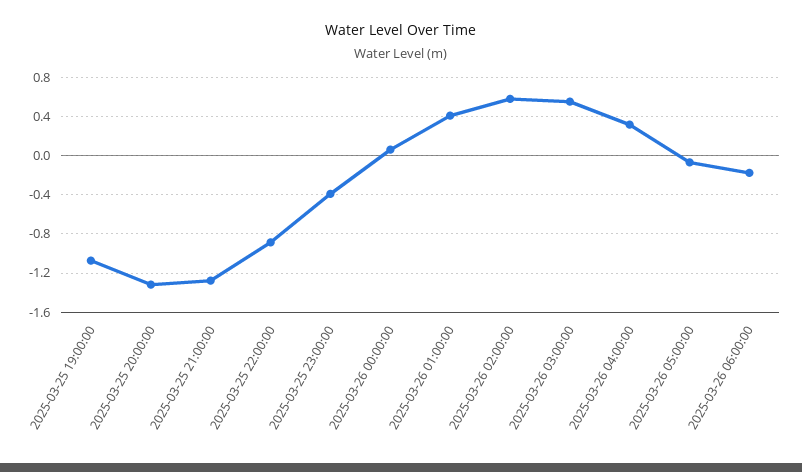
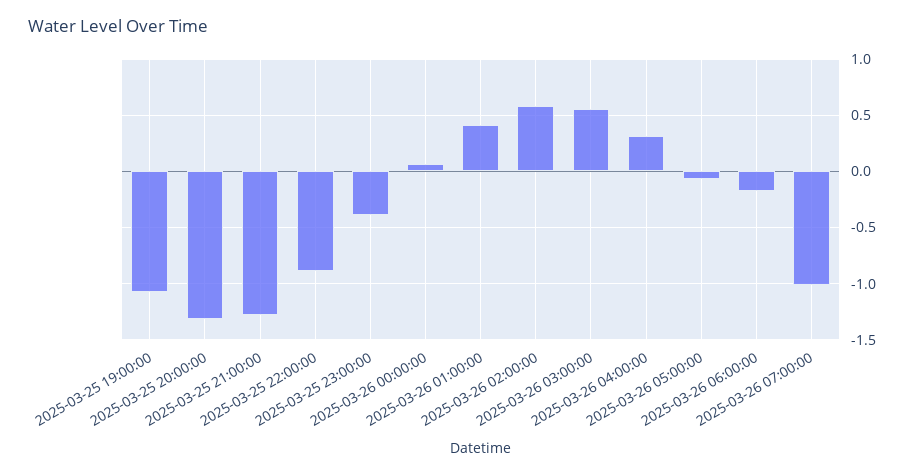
2025-03-26 07:00:00: none -> -1

